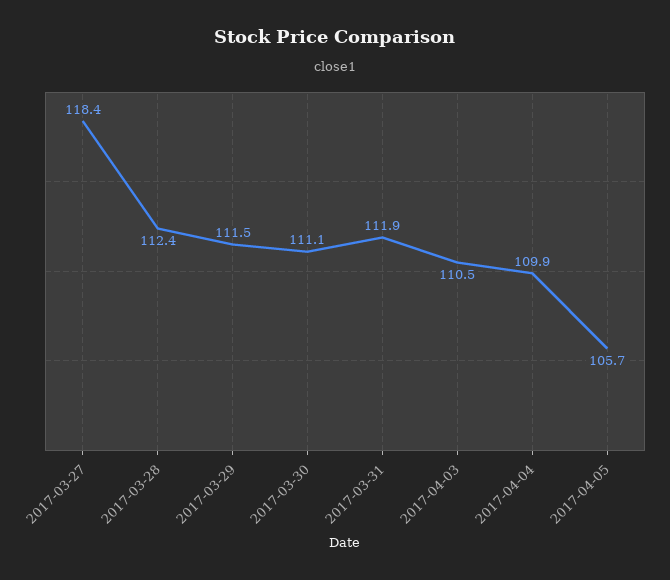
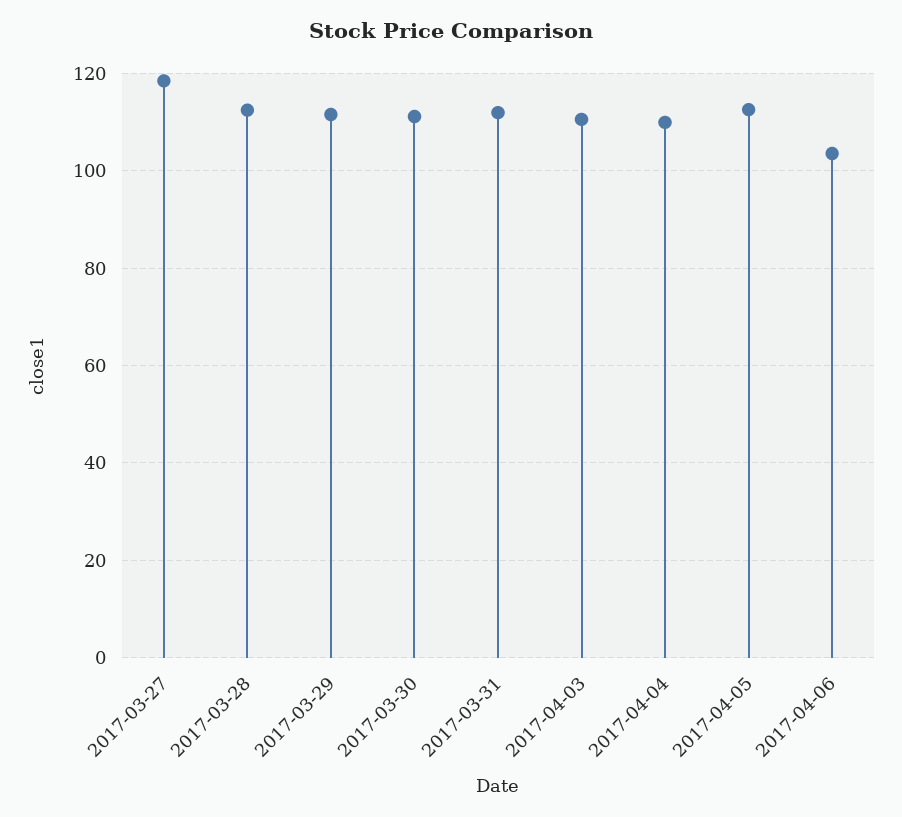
2017-04-05: 105.7 -> 112
2017-04-06: none -> 104

